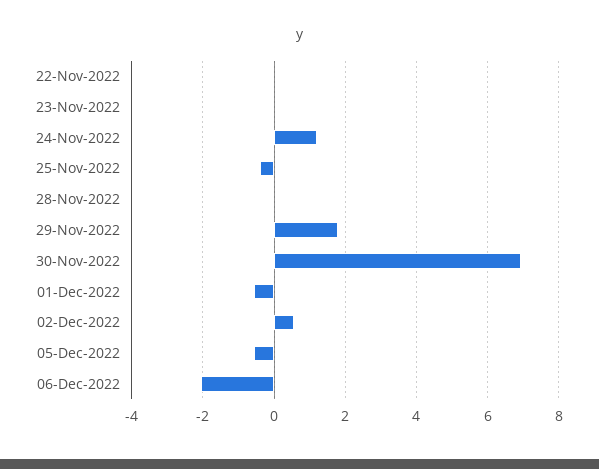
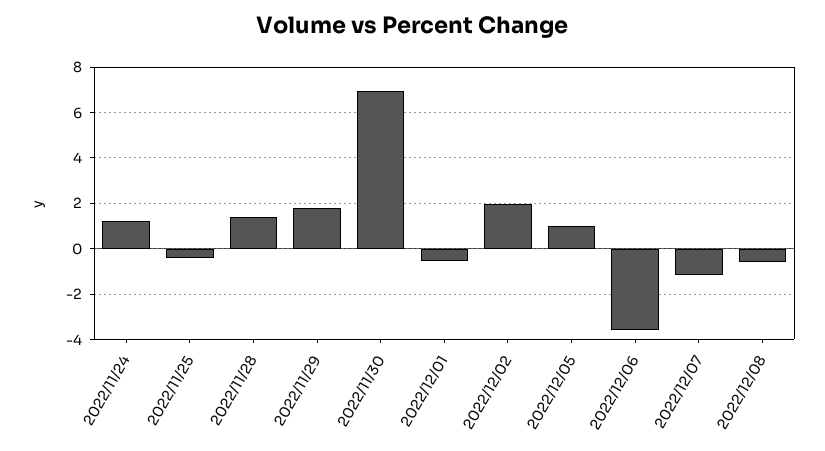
22-Nov-2022: 0 -> none
23-Nov-2022: 0 -> none
28-Nov-2022: 0 -> 1.5
02-Dec-2022: 0.6 -> 2
05-Dec-2022: -0.6 -> 1
06-Dec-2022: -2 -> -3.5
2022/12/07: none -> -1
2022/12/08: none -> -0.5

